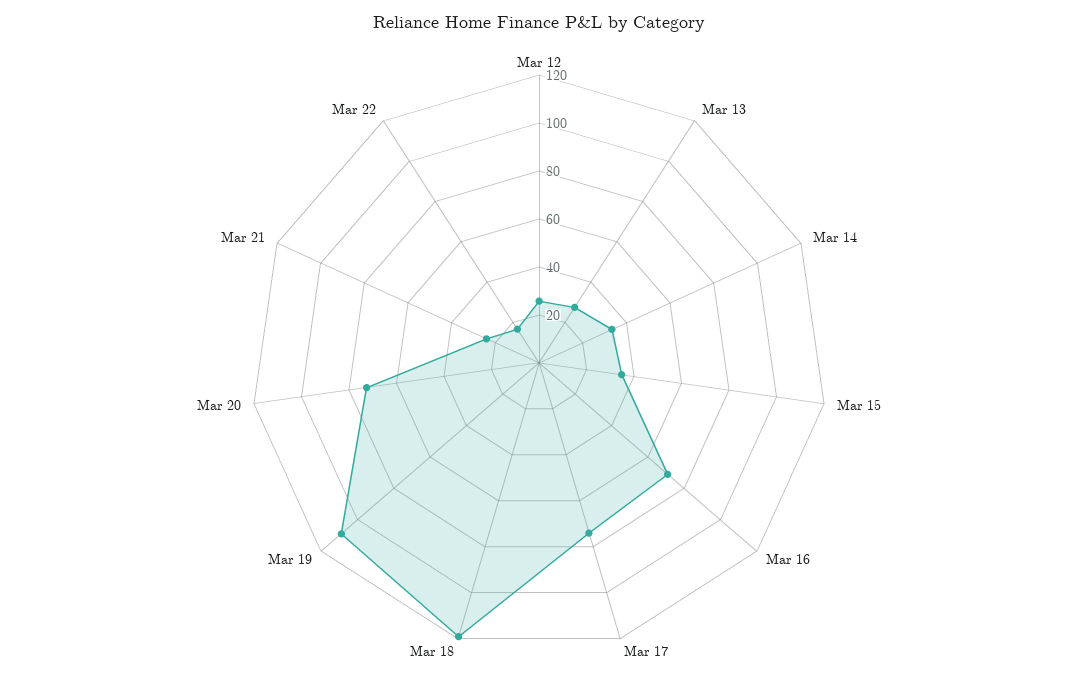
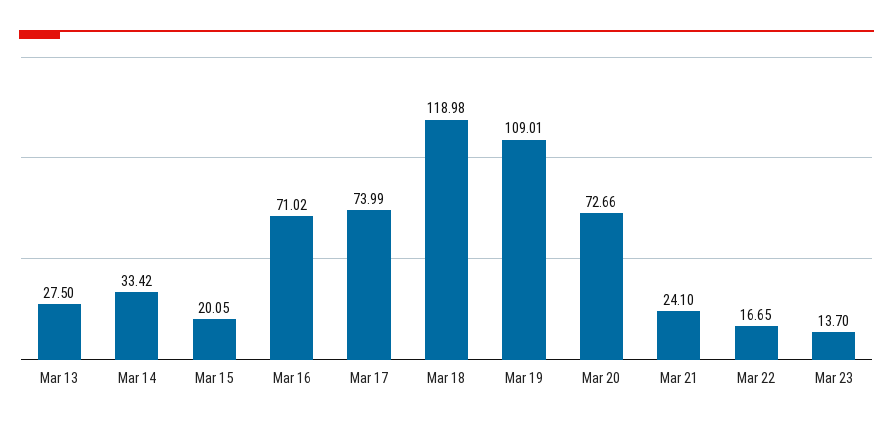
Mar 12: 25 -> none
Mar 15: 35 -> 20.05
Mar 23: none -> 13.7

